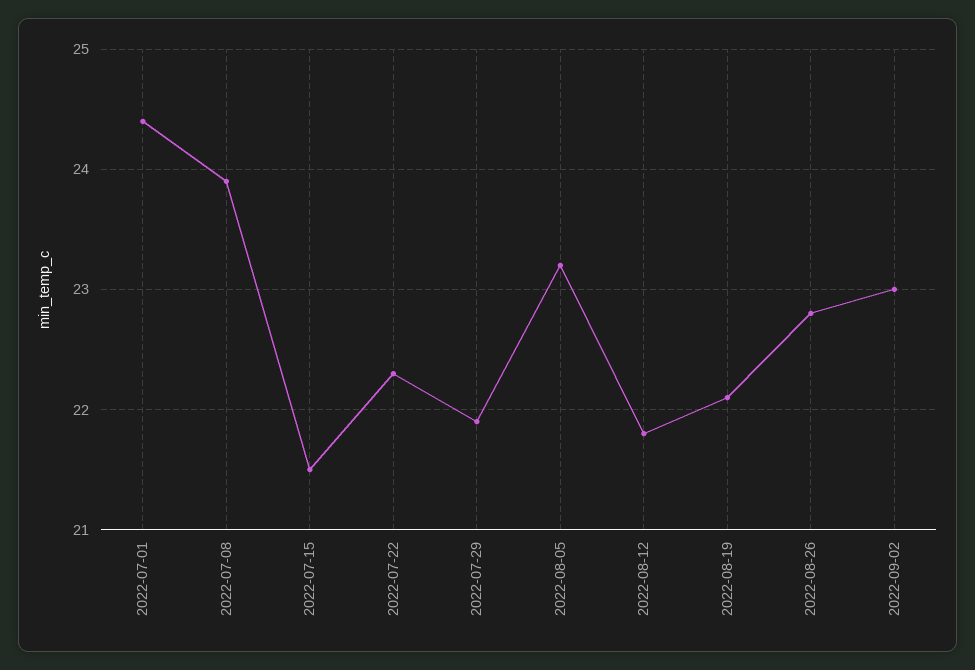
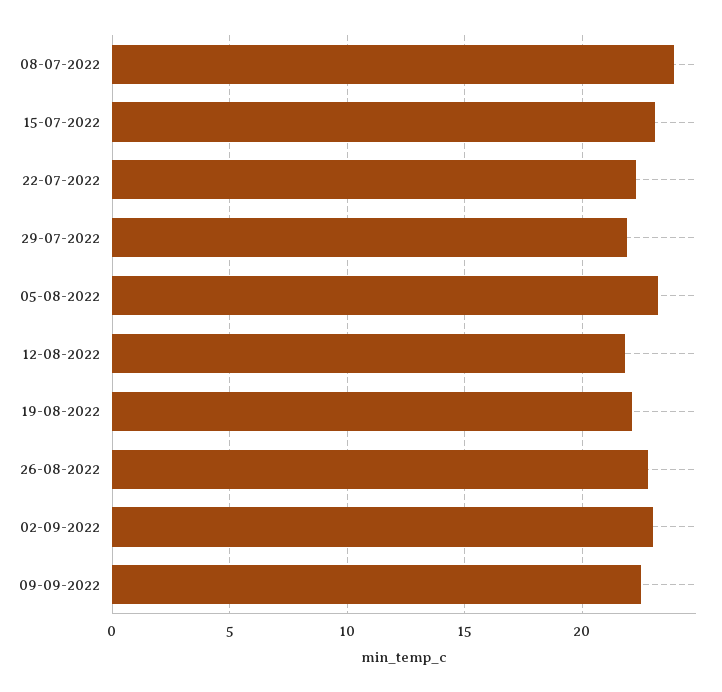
2022-07-01: 24.4 -> none
2022-07-15: 21.5 -> 23
09-09-2022: none -> 22.5

